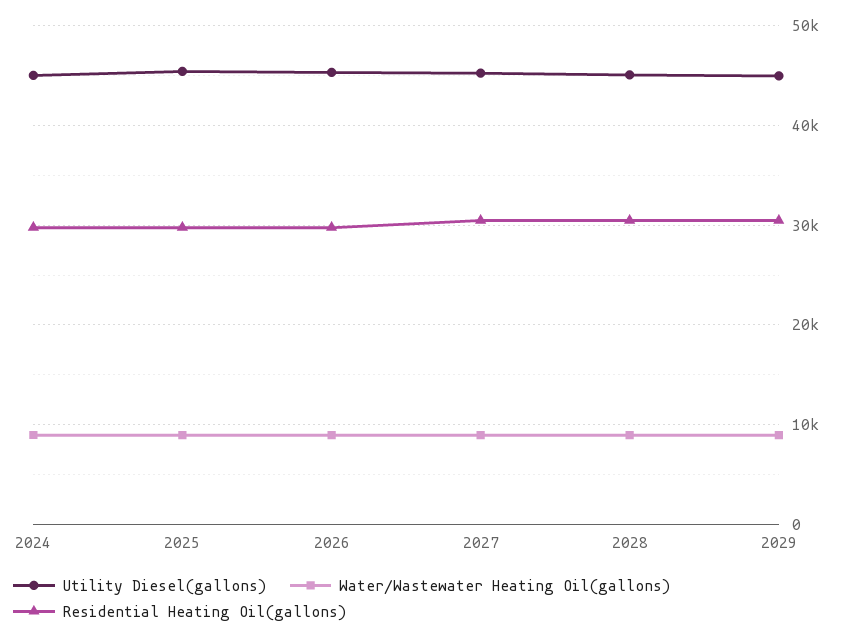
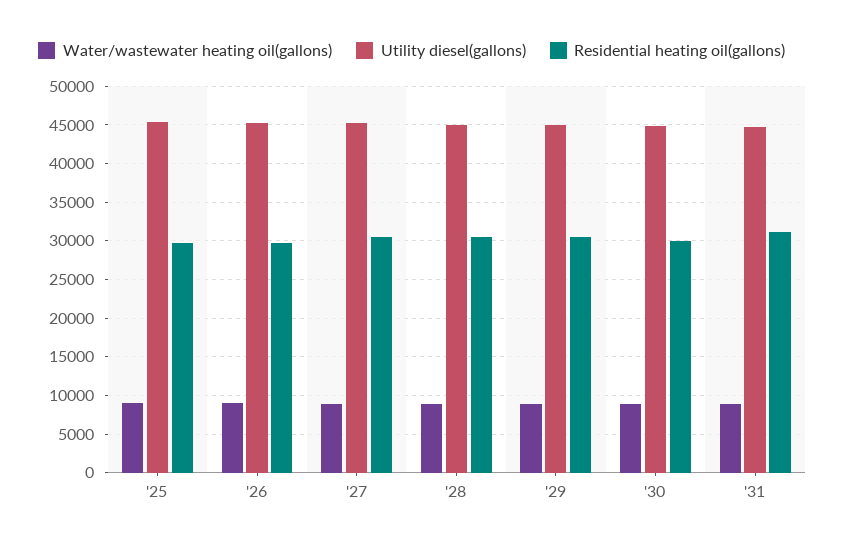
Utility Diesel(gallons), 2024: 45000 -> none
Water/Wastewater Heating Oil(gallons), 2024: 9000 -> none
Residential Heating Oil(gallons), 2024: 30000 -> none
Water/Wastewater Heating Oil(gallons), '30: none -> 9000
Utility Diesel(gallons), '30: none -> 45000
Residential Heating Oil(gallons), '30: none -> 30000
Water/Wastewater Heating Oil(gallons), '31: none -> 9000
Utility Diesel(gallons), '31: none -> 45000
Residential Heating Oil(gallons), '31: none -> 31000

